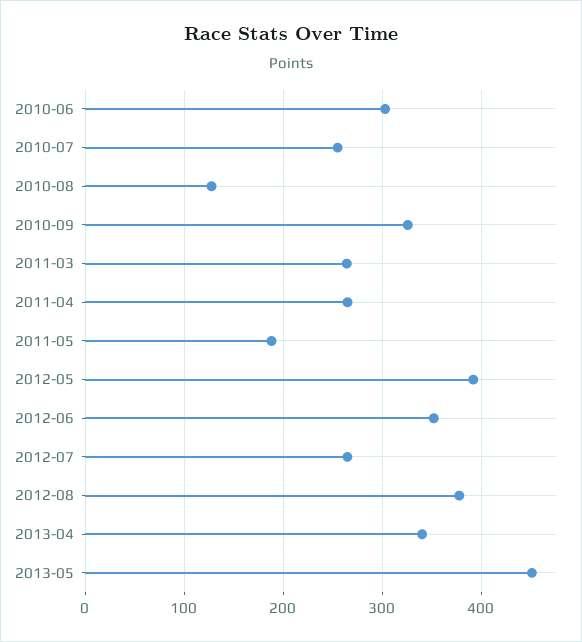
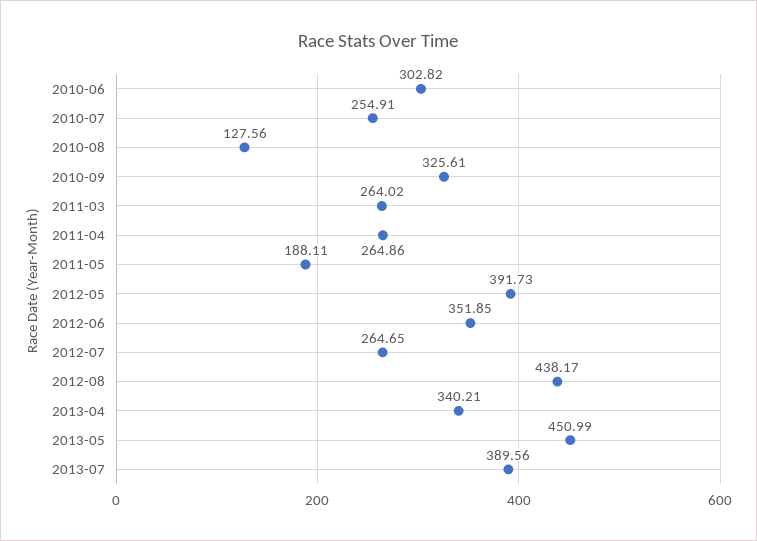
2012-08: 380 -> 438.17
2013-07: none -> 389.56

